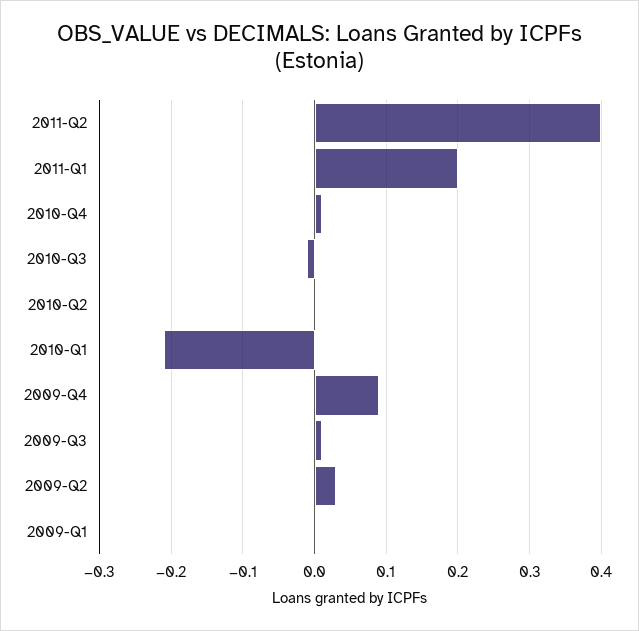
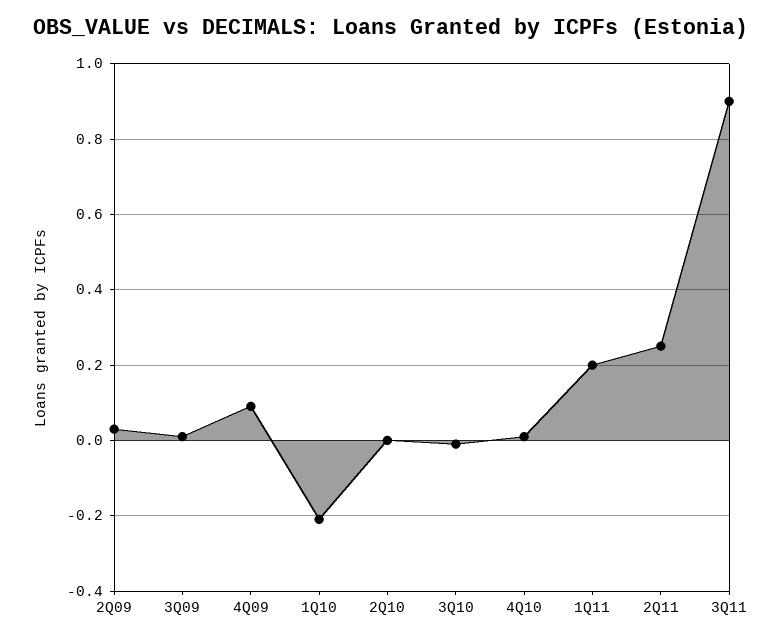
2011-Q2: 0.4 -> 0.25
2009-Q1: 0 -> none
3Q11: none -> 0.9

